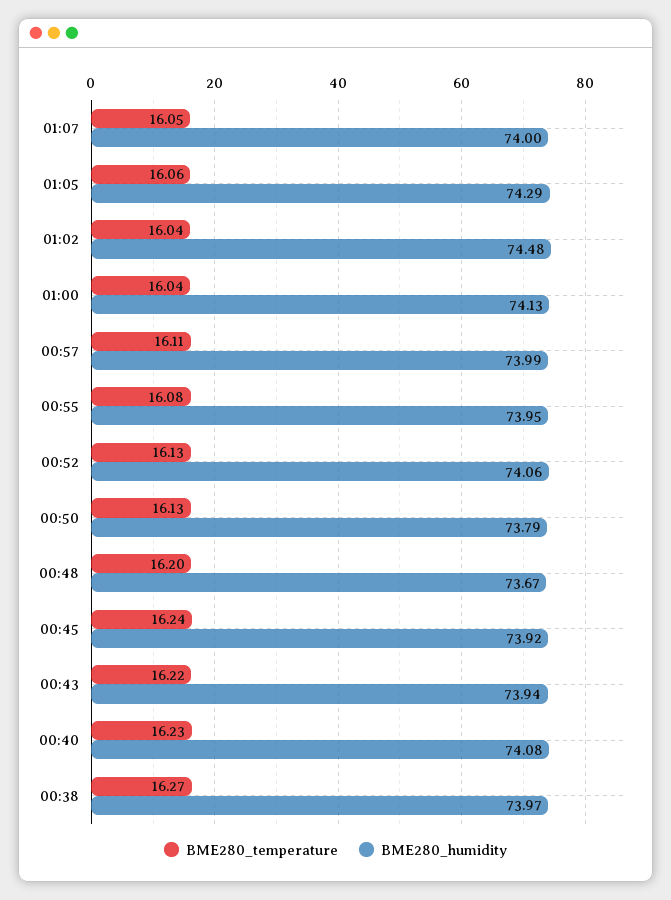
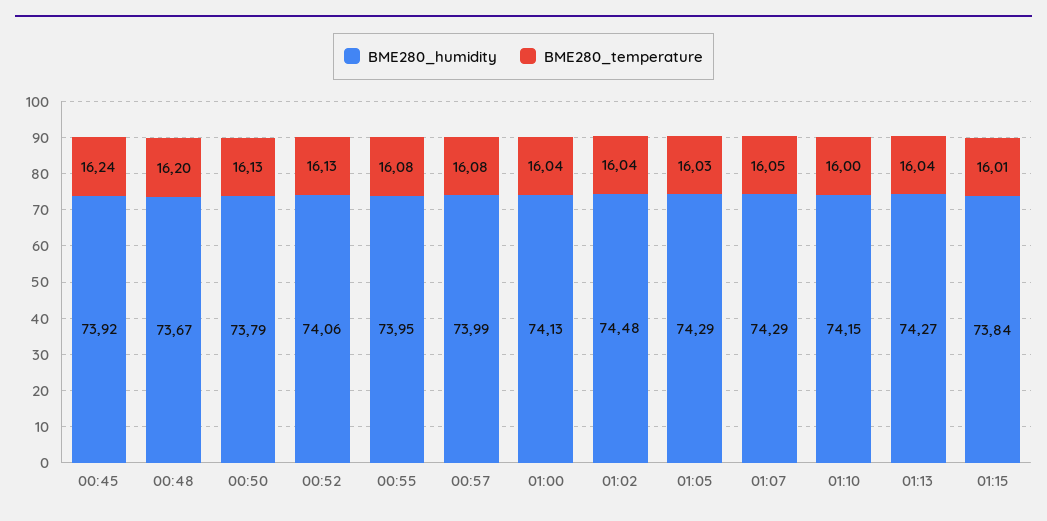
BME280_humidity, 01:07: 74 -> 74.29
BME280_temperature, 01:05: 16.06 -> 16.03
BME280_temperature, 00:57: 16.11 -> 16.08
BME280_temperature, 00:43: 16.22 -> none
BME280_humidity, 00:43: 73.94 -> none
BME280_temperature, 00:40: 16.23 -> none
BME280_humidity, 00:40: 74.08 -> none
BME280_temperature, 00:38: 16.27 -> none
BME280_humidity, 00:38: 73.97 -> none
BME280_humidity, 01:10: none -> 74.15
BME280_temperature, 01:10: none -> 16
BME280_humidity, 01:13: none -> 74.27
BME280_temperature, 01:13: none -> 16.04
BME280_humidity, 01:15: none -> 73.84
BME280_temperature, 01:15: none -> 16.01

